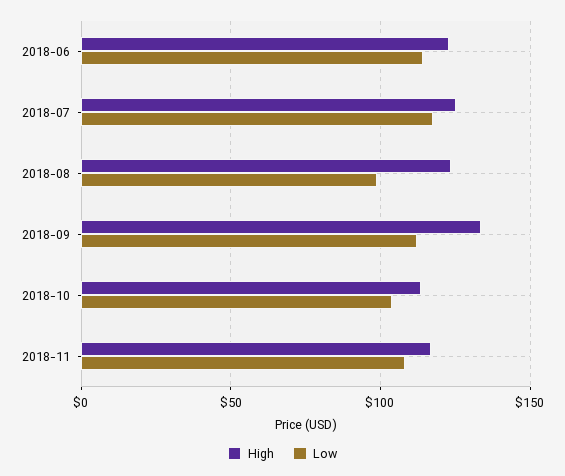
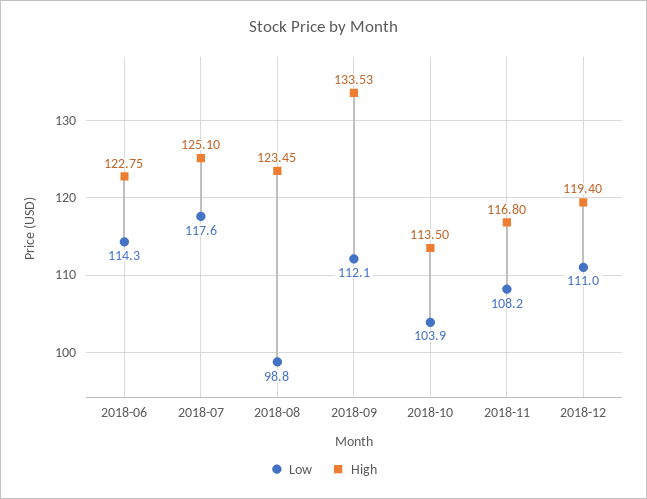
Low, 2018-12: none -> 111
High, 2018-12: none -> 119.4

